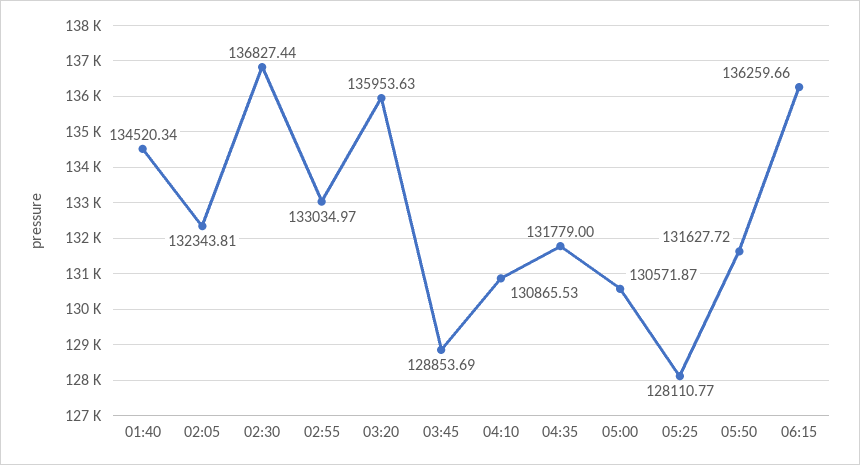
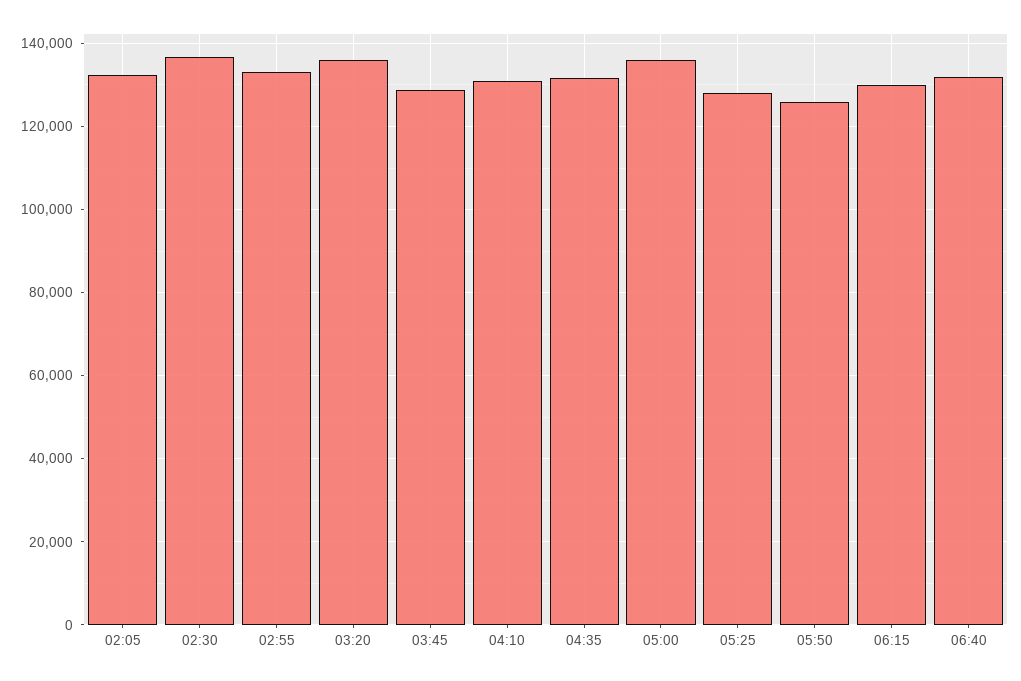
01:40: 134520.34 -> none
05:00: 130571.87 -> 136000
05:50: 131627.72 -> 126000
06:15: 136259.66 -> 130000
06:40: none -> 132000

